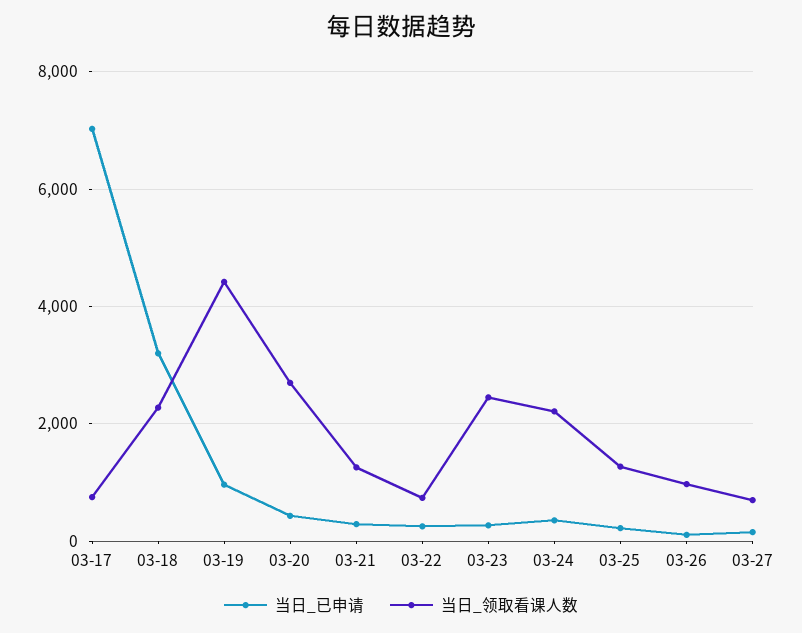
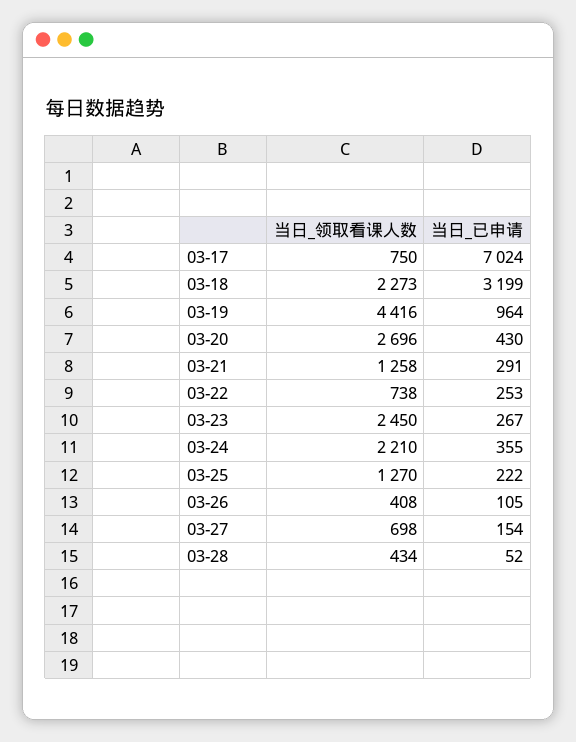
当日_领取看课人数, 03-26: 1000 -> 408
当日_领取看课人数, 03-28: none -> 434
当日_已申请, 03-28: none -> 52

